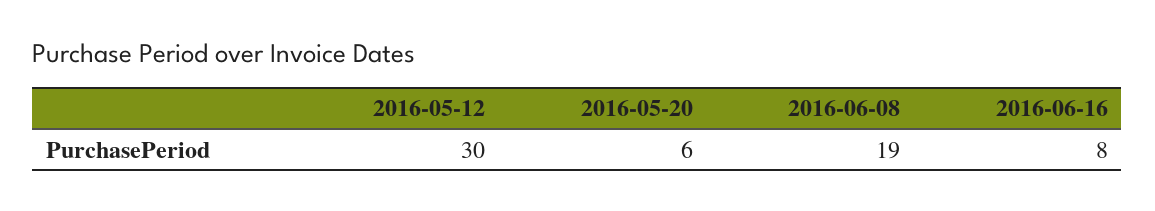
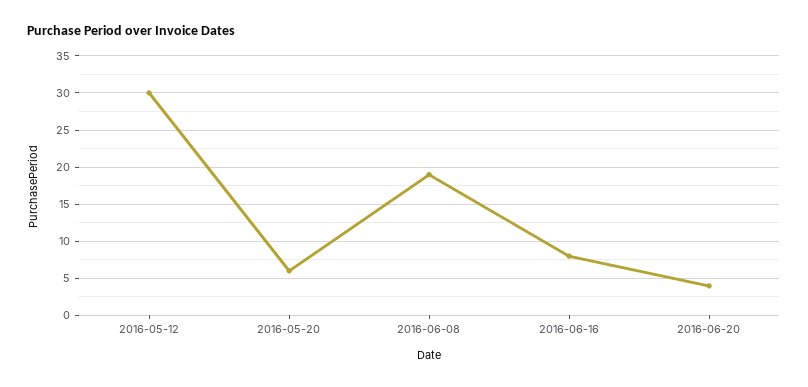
2016-06-20: none -> 4

